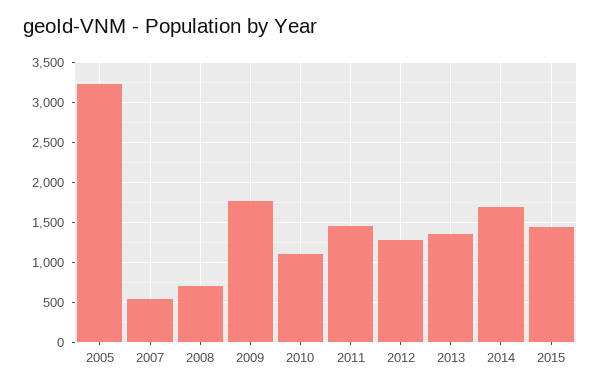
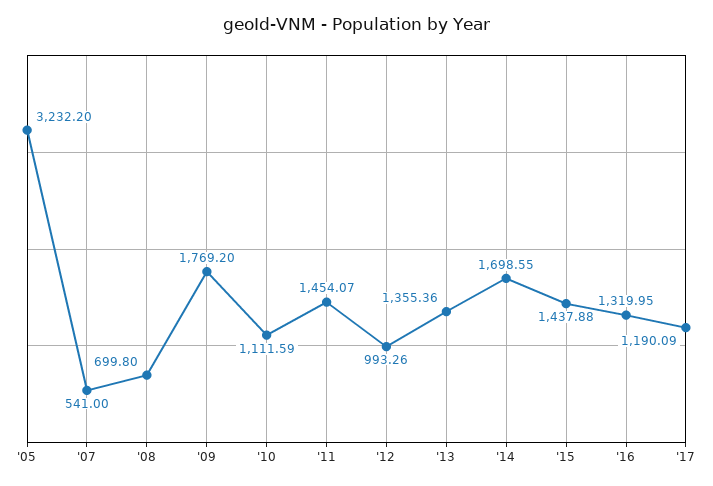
2012: 1300 -> 993.26
'16: none -> 1319.95
'17: none -> 1190.09

